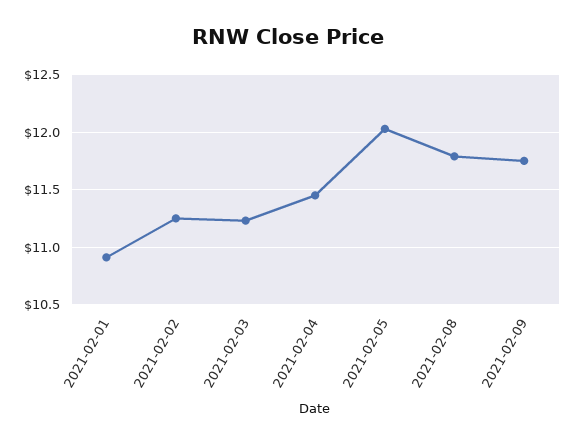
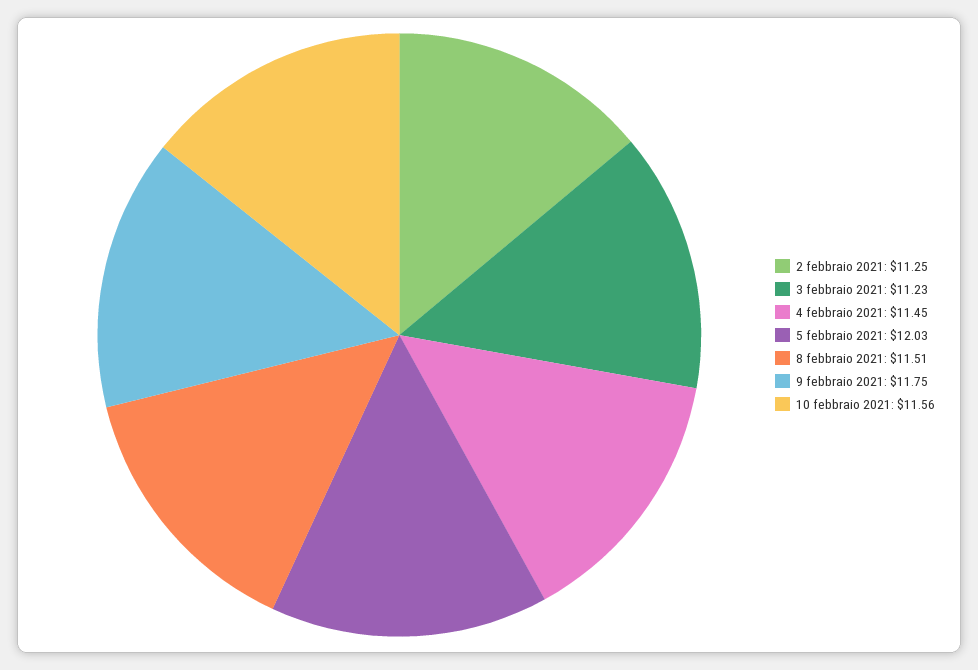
2021-02-01: 10.9 -> none
2021-02-08: 11.8 -> 11.51
10 febbraio 2021: none -> 11.56

